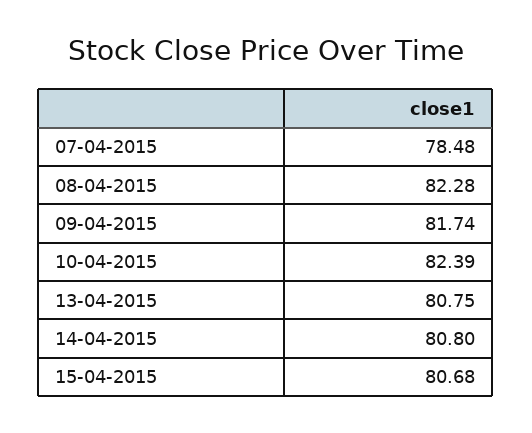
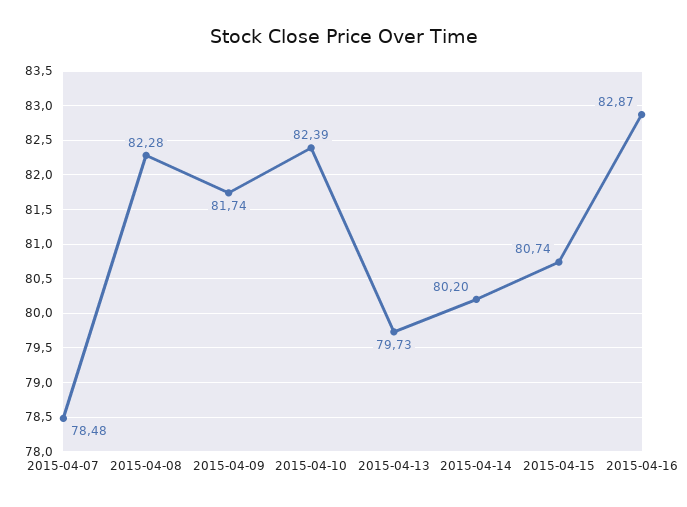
13-04-2015: 80.75 -> 79.73
14-04-2015: 80.8 -> 80.2
15-04-2015: 80.68 -> 80.74
2015-04-16: none -> 82.87

